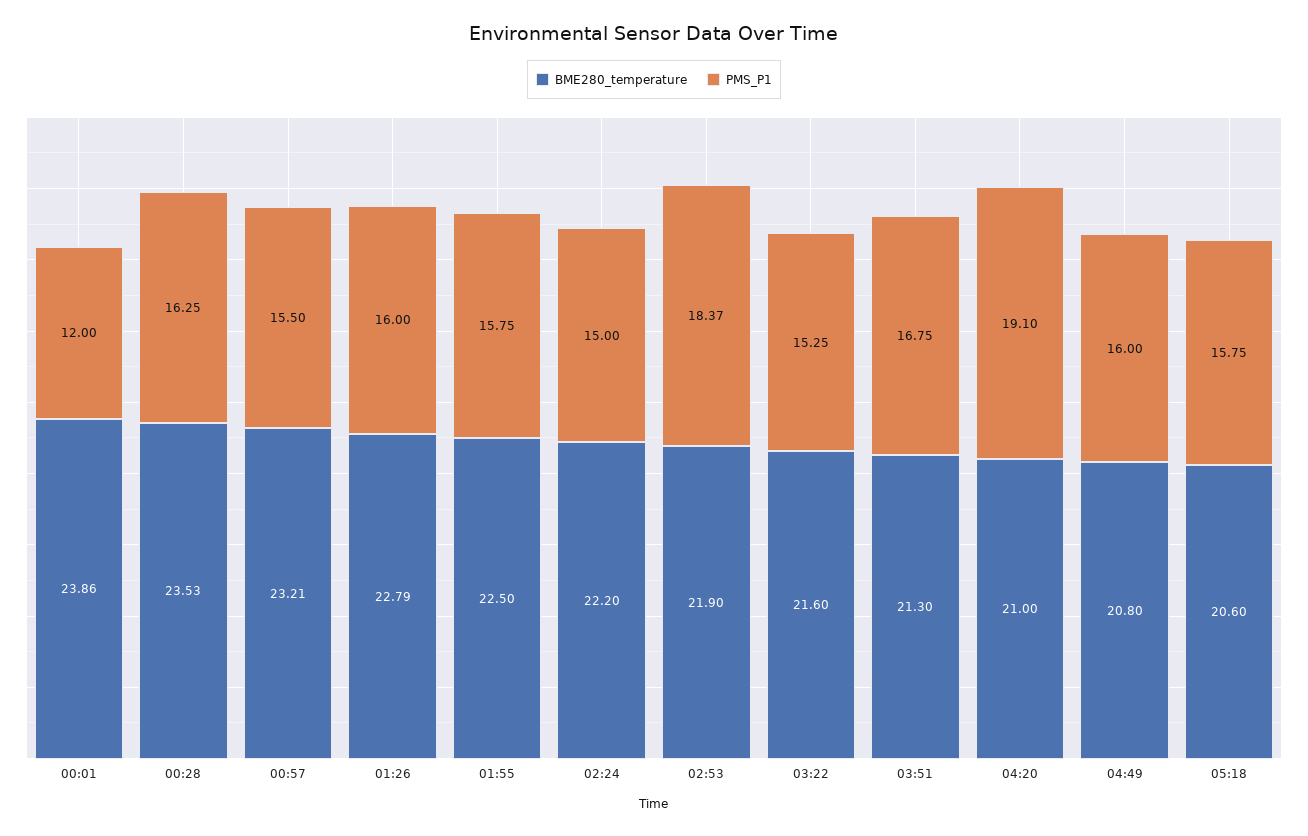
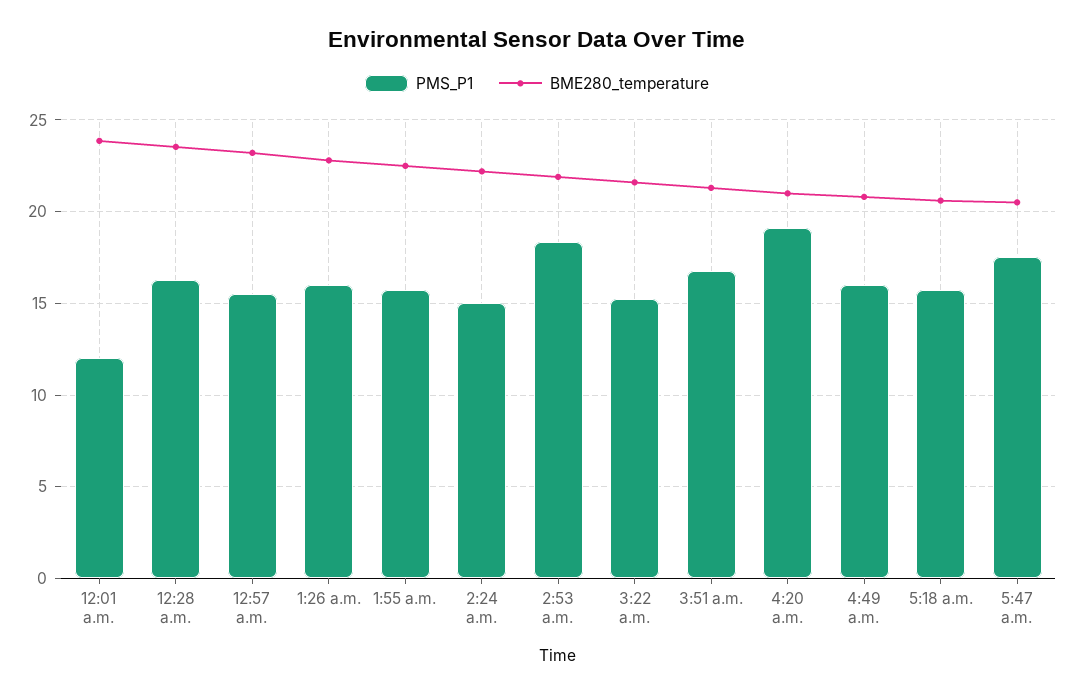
PMS_P1, 5:47 a.m.: none -> 17.5
BME280_temperature, 5:47 a.m.: none -> 20.5

